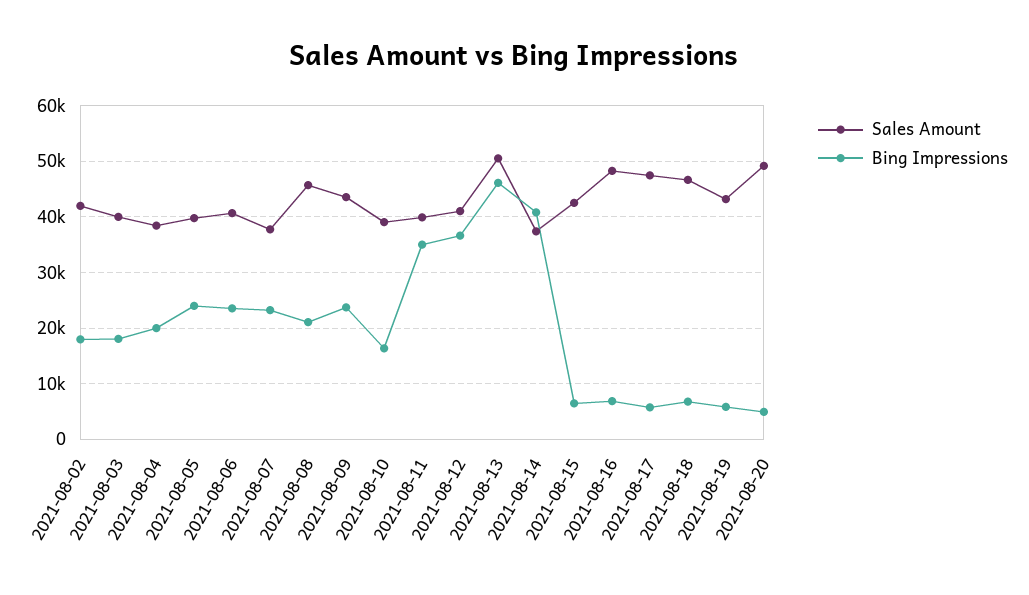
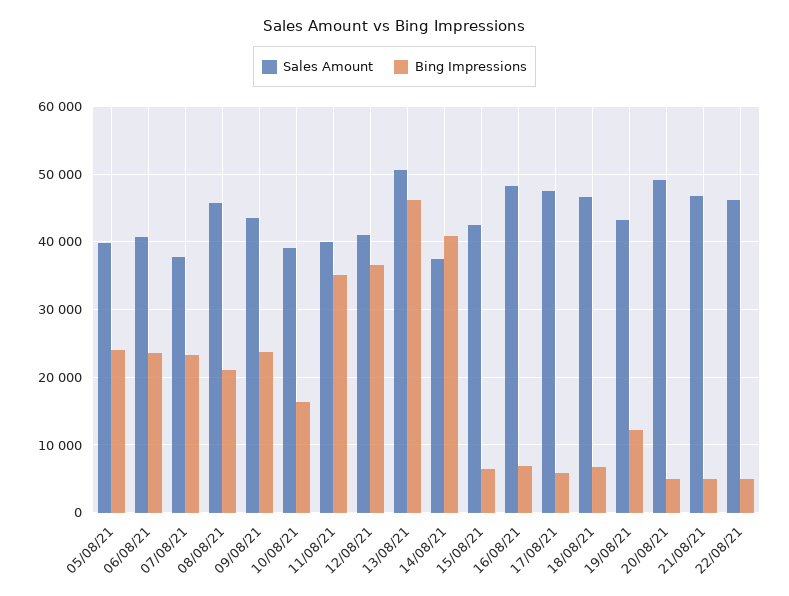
Sales Amount, 2021-08-02: 42000 -> none
Bing Impressions, 2021-08-02: 18000 -> none
Sales Amount, 2021-08-03: 40000 -> none
Bing Impressions, 2021-08-03: 18000 -> none
Sales Amount, 2021-08-04: 38000 -> none
Bing Impressions, 2021-08-04: 20000 -> none
Bing Impressions, 2021-08-19: 6000 -> 12000
Sales Amount, 21/08/21: none -> 47000
Bing Impressions, 21/08/21: none -> 5000
Sales Amount, 22/08/21: none -> 46000
Bing Impressions, 22/08/21: none -> 5000

